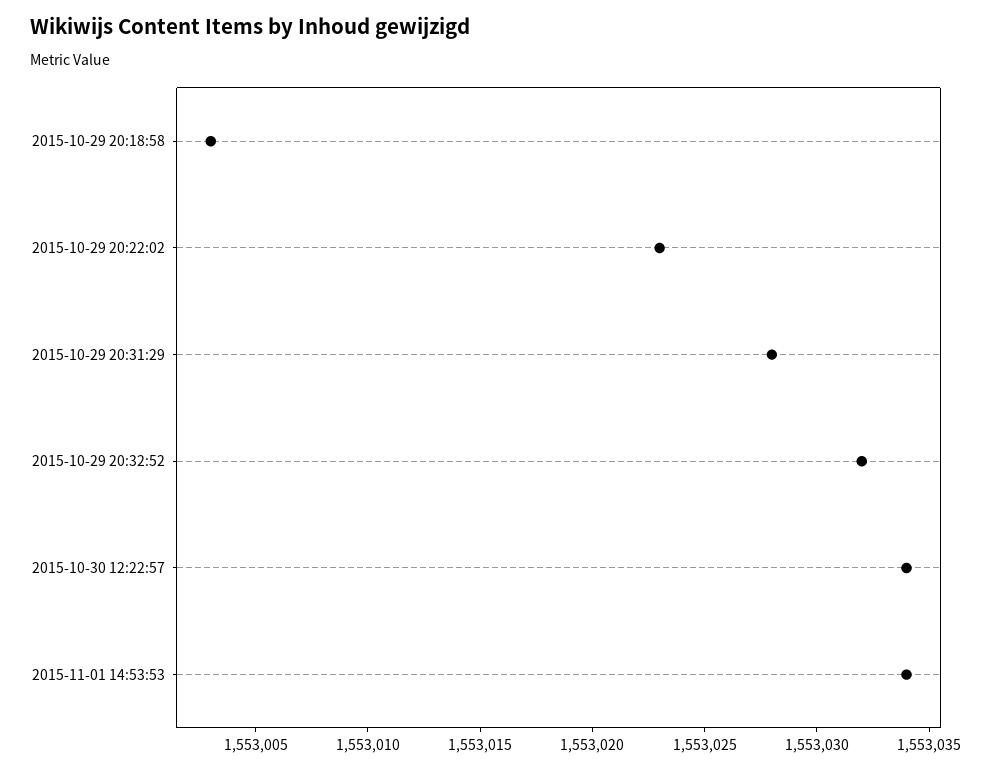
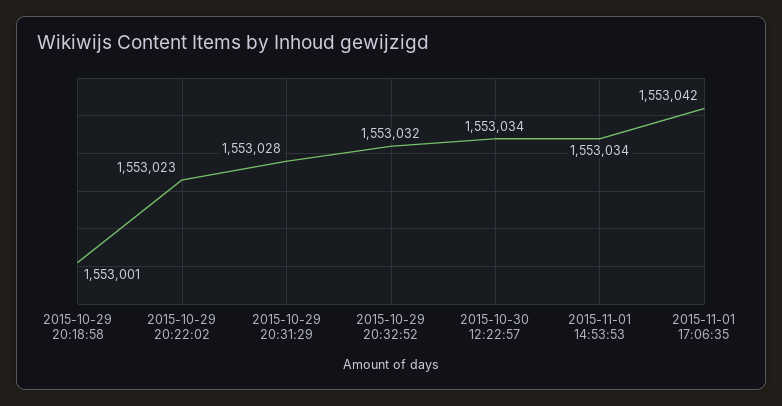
2015-10-29 20:18:58: 1553003 -> 1553001
2015-11-01 17:06:35: none -> 1553042

